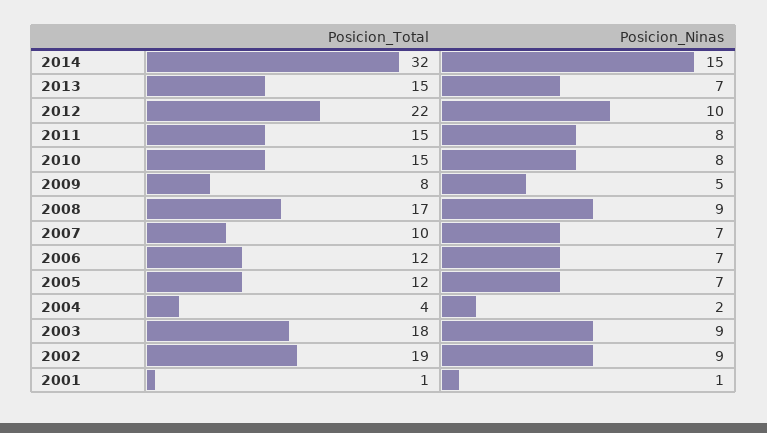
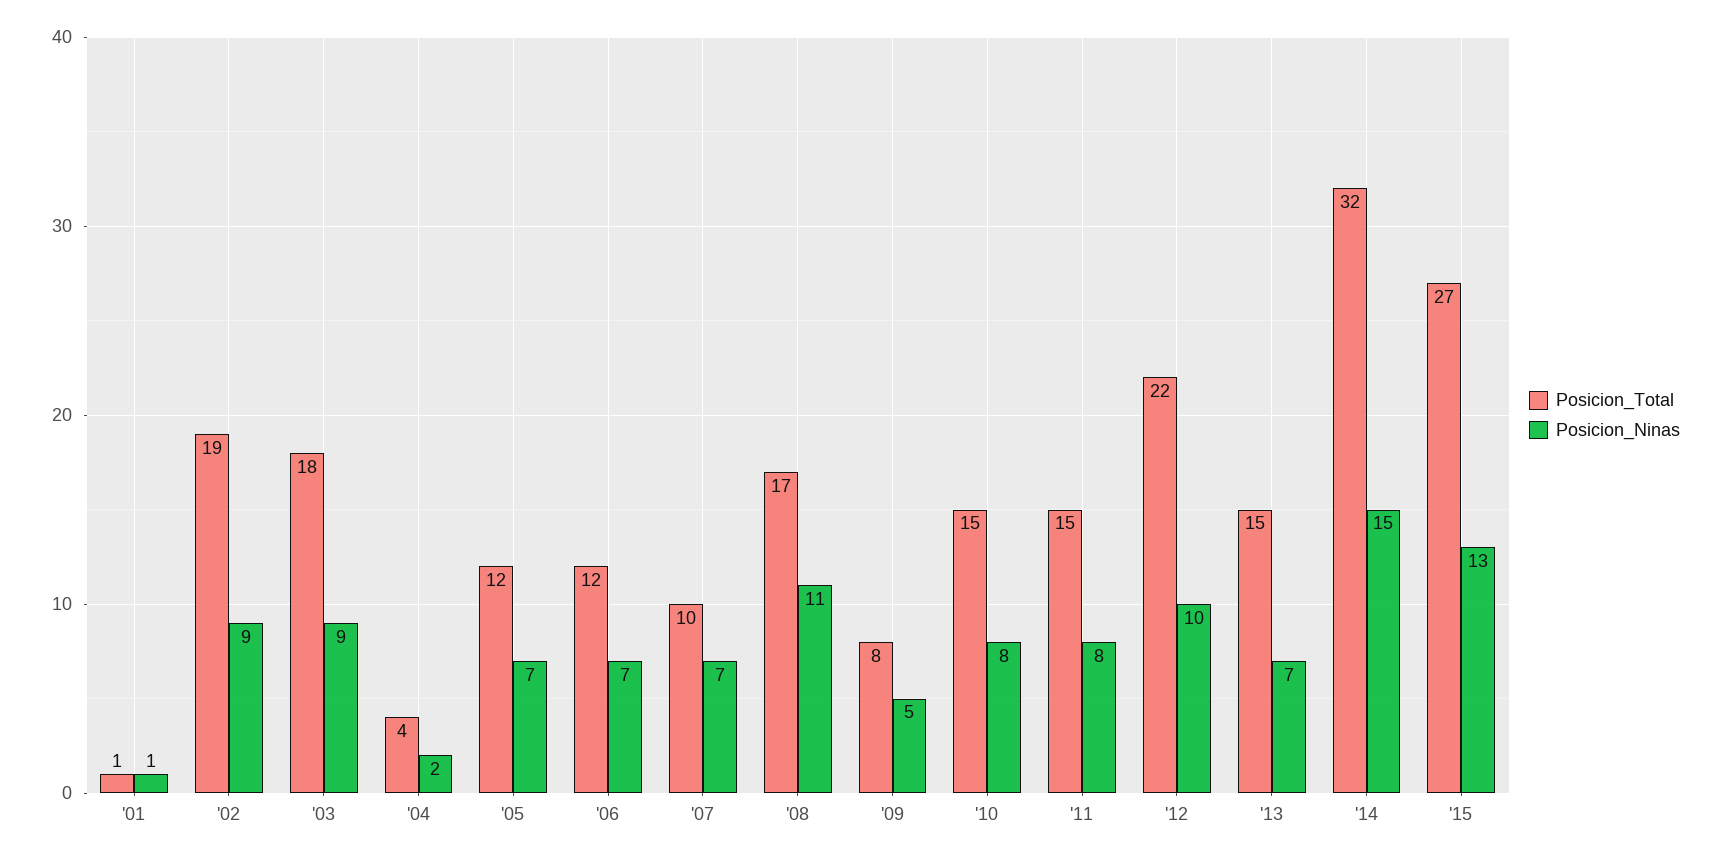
Posicion_Ninas, 2008: 9 -> 11
Posicion_Total, '15: none -> 27
Posicion_Ninas, '15: none -> 13

